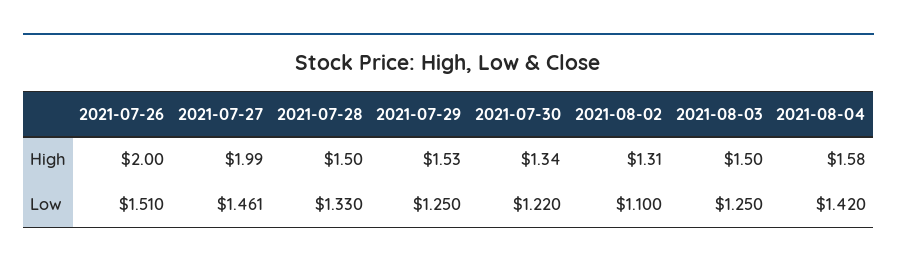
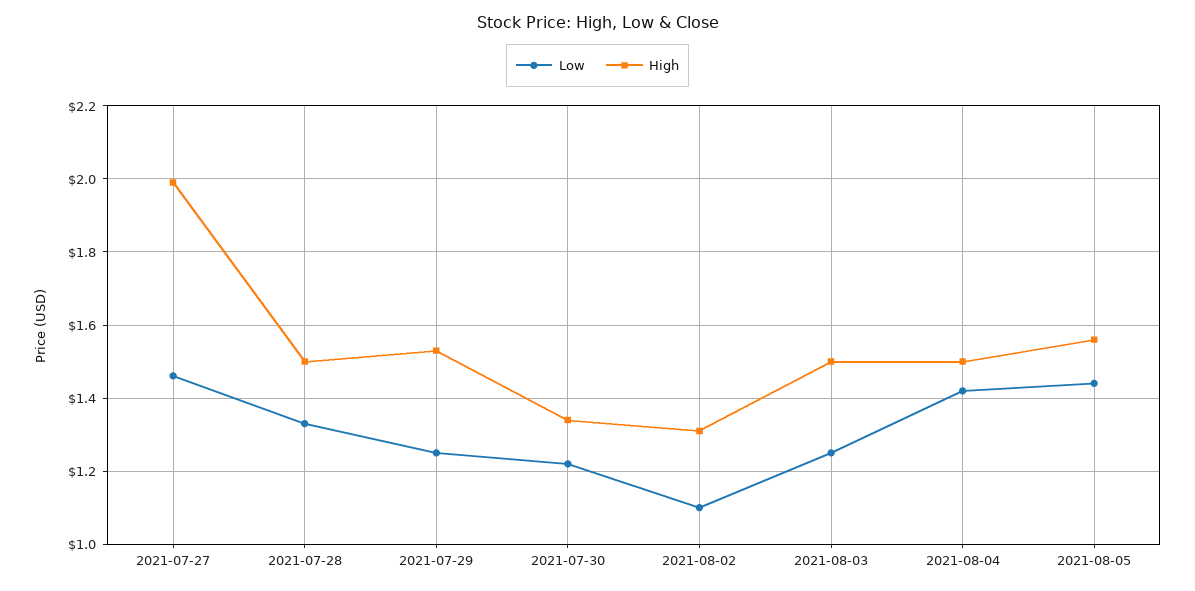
High, 2021-07-26: 2 -> none
High, 2021-08-04: 1.58 -> 1.5
Low, 2021-07-26: 1.51 -> none
Low, 2021-08-05: none -> 1.44
High, 2021-08-05: none -> 1.56

